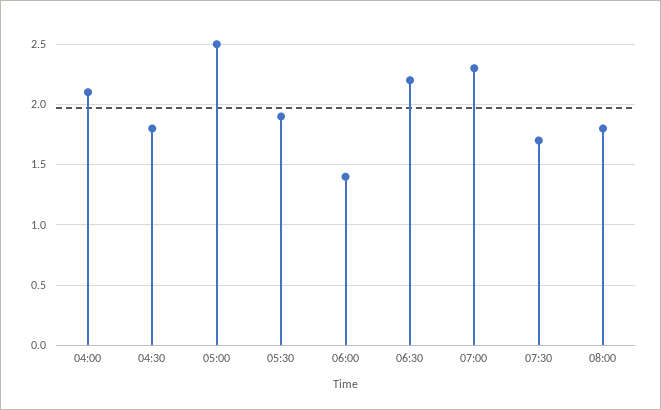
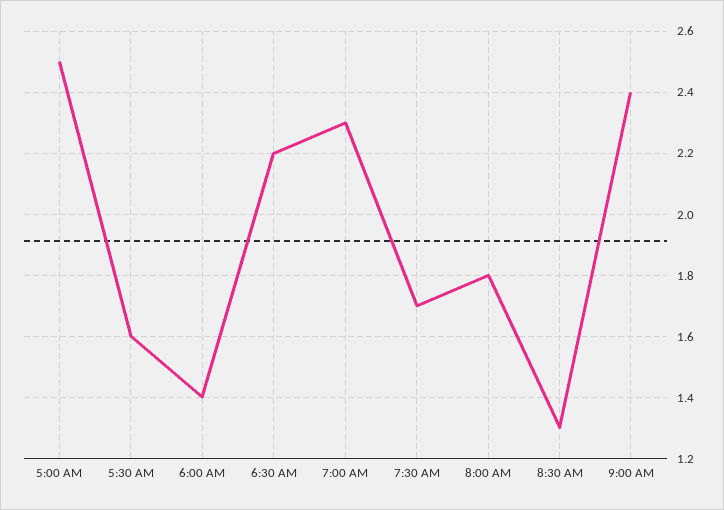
04:00: 2.1 -> none
04:30: 1.8 -> none
05:30: 1.9 -> 1.6
8:30 AM: none -> 1.3
9:00 AM: none -> 2.4

